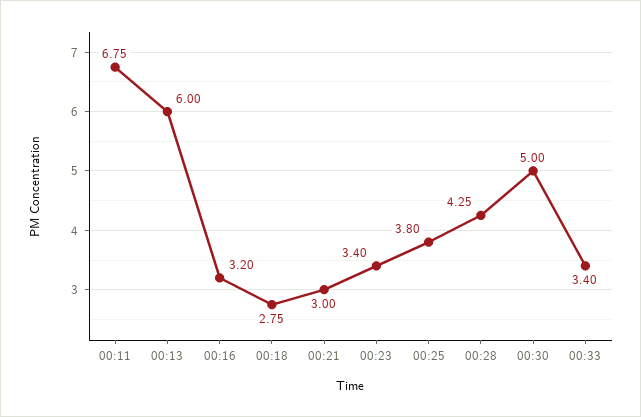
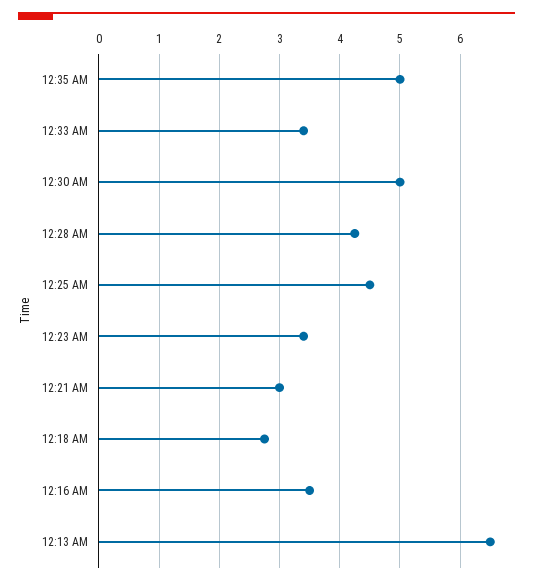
00:11: 6.75 -> none
00:13: 6 -> 6.5
00:16: 3.2 -> 3.5
00:25: 3.8 -> 4.5
12:35 AM: none -> 5

